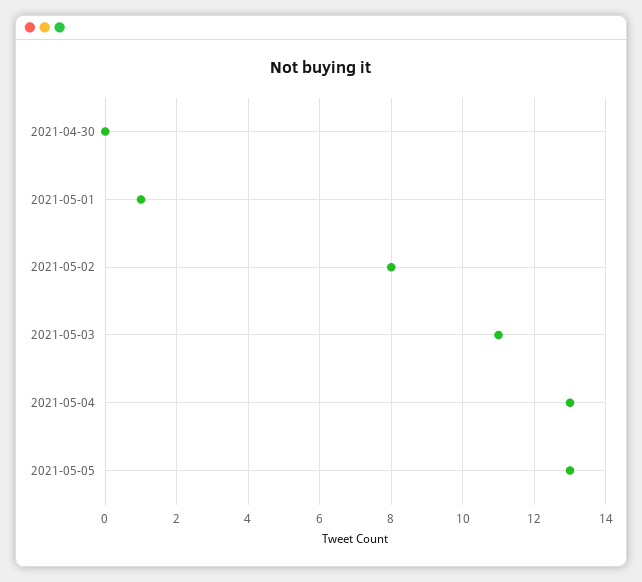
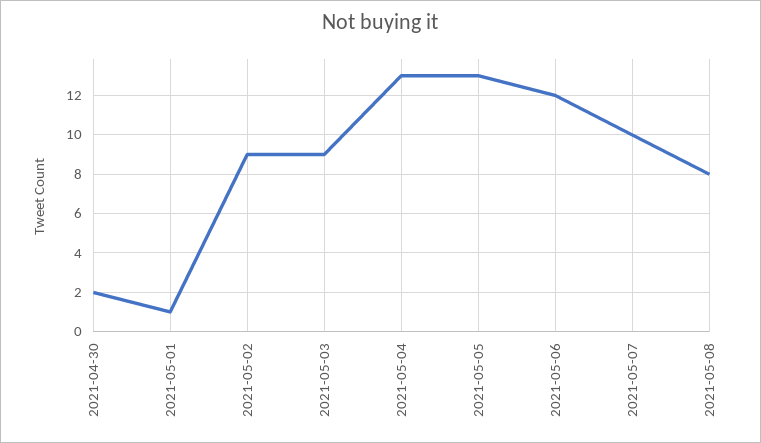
2021-04-30: 0 -> 2
2021-05-02: 8 -> 9
2021-05-03: 11 -> 9
2021-05-06: none -> 12
2021-05-07: none -> 10
2021-05-08: none -> 8

